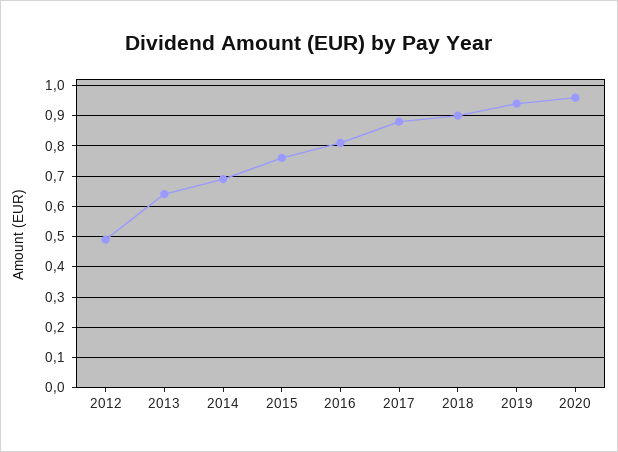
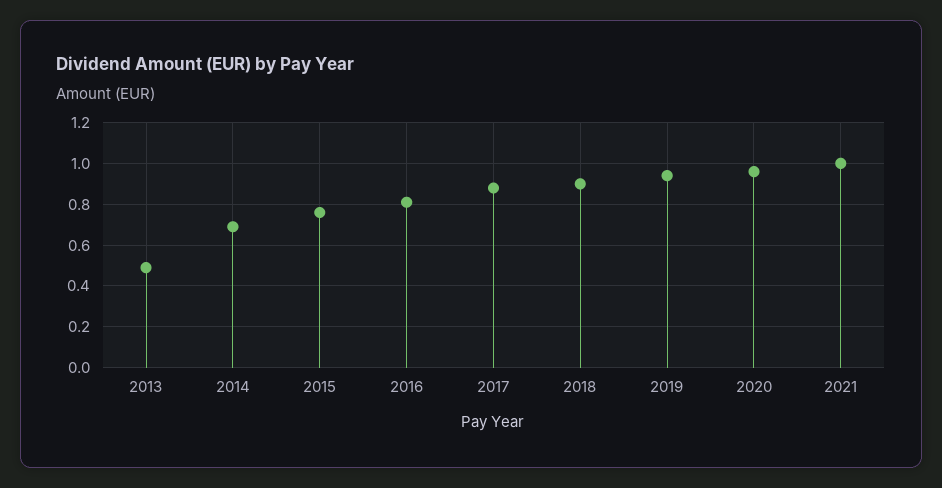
2012: 0.5 -> none
2013: 0.65 -> 0.5
2021: none -> 1

